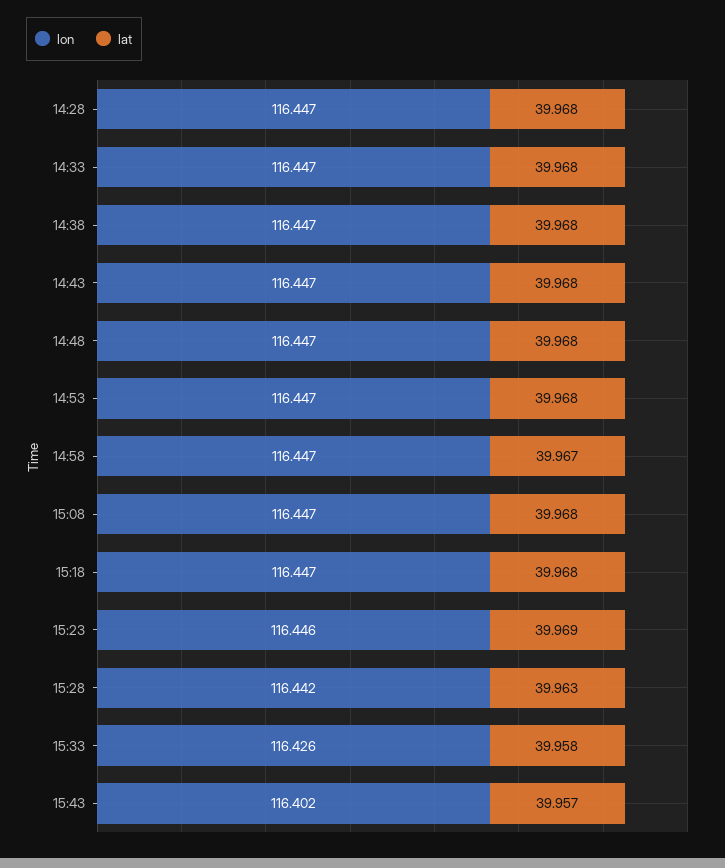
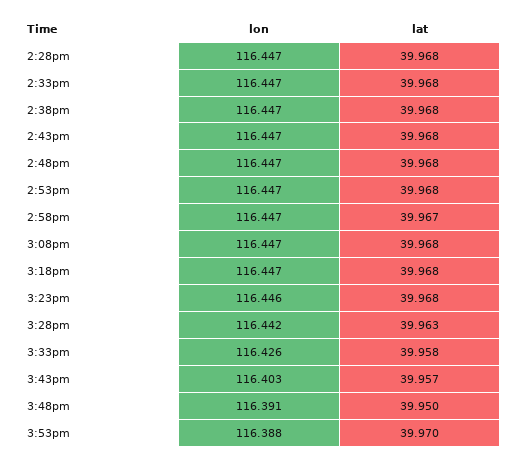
lat, 15:23: 39.969 -> 39.968
lon, 15:43: 116.402 -> 116.403
lon, 3:48pm: none -> 116.391
lat, 3:48pm: none -> 39.95
lon, 3:53pm: none -> 116.388
lat, 3:53pm: none -> 39.97

